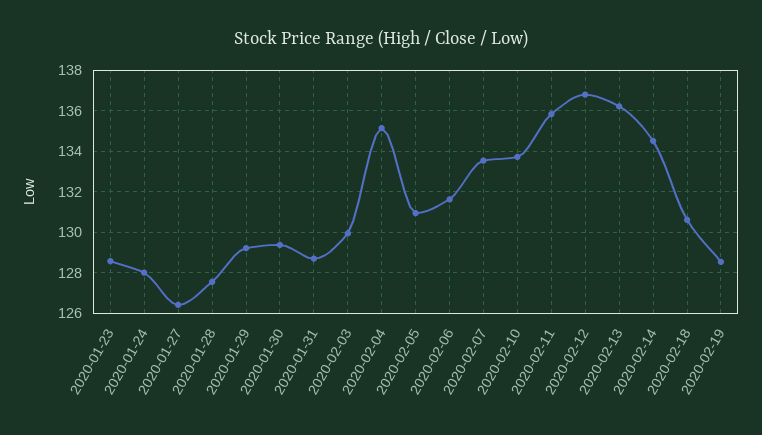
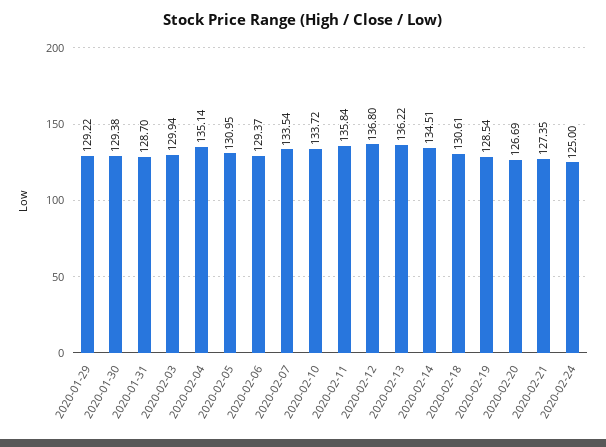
2020-01-23: 128.5 -> none
2020-01-24: 128 -> none
2020-01-27: 126.5 -> none
2020-01-28: 127.5 -> none
2020-02-06: 131.5 -> 129.37
2020-02-20: none -> 126.69
2020-02-21: none -> 127.35
2020-02-24: none -> 125

